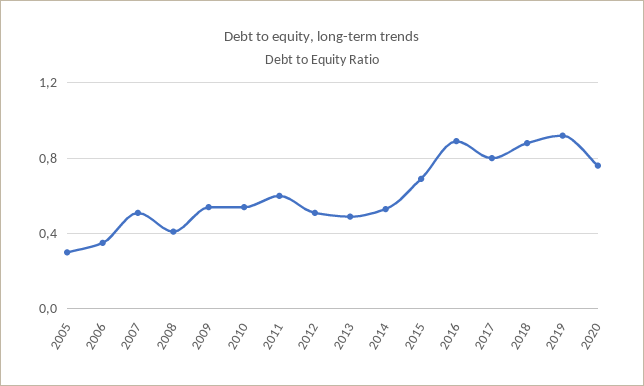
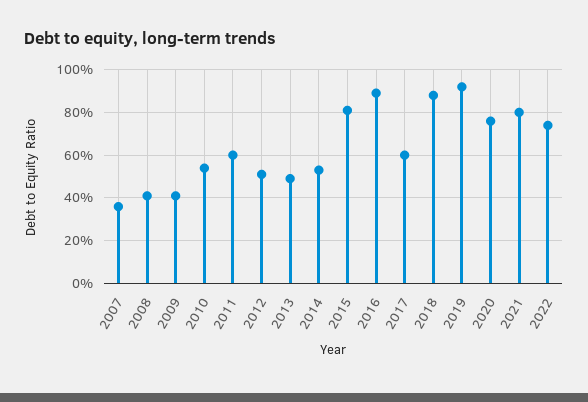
2005: 0.3 -> none
2006: 0.35 -> none
2007: 0.5 -> 0.35
2009: 0.55 -> 0.4
2015: 0.7 -> 0.8
2017: 0.8 -> 0.6
2021: none -> 0.8
2022: none -> 0.75

